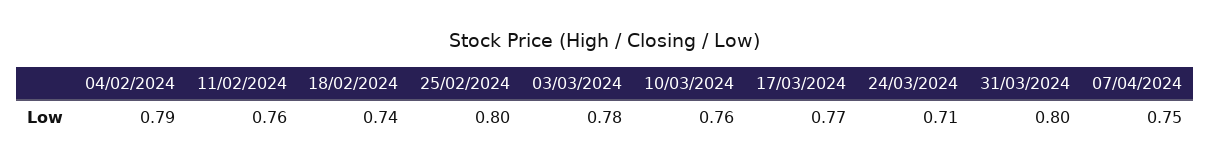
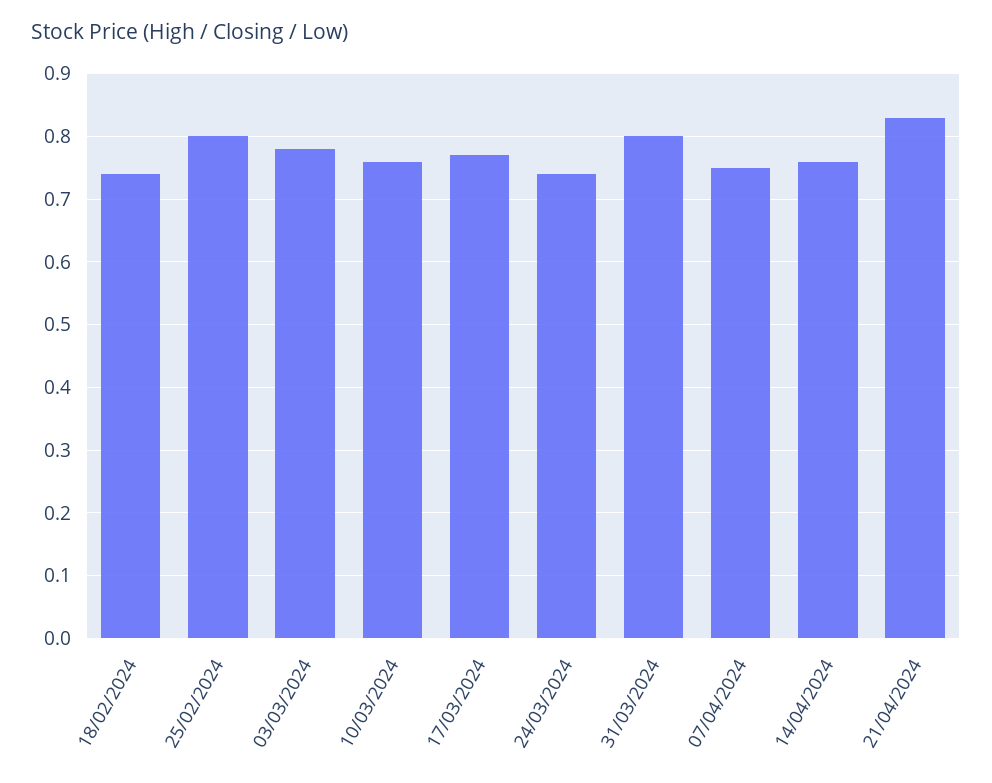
04/02/2024: 0.79 -> none
11/02/2024: 0.76 -> none
24/03/2024: 0.71 -> 0.74
14/04/2024: none -> 0.76
21/04/2024: none -> 0.83

